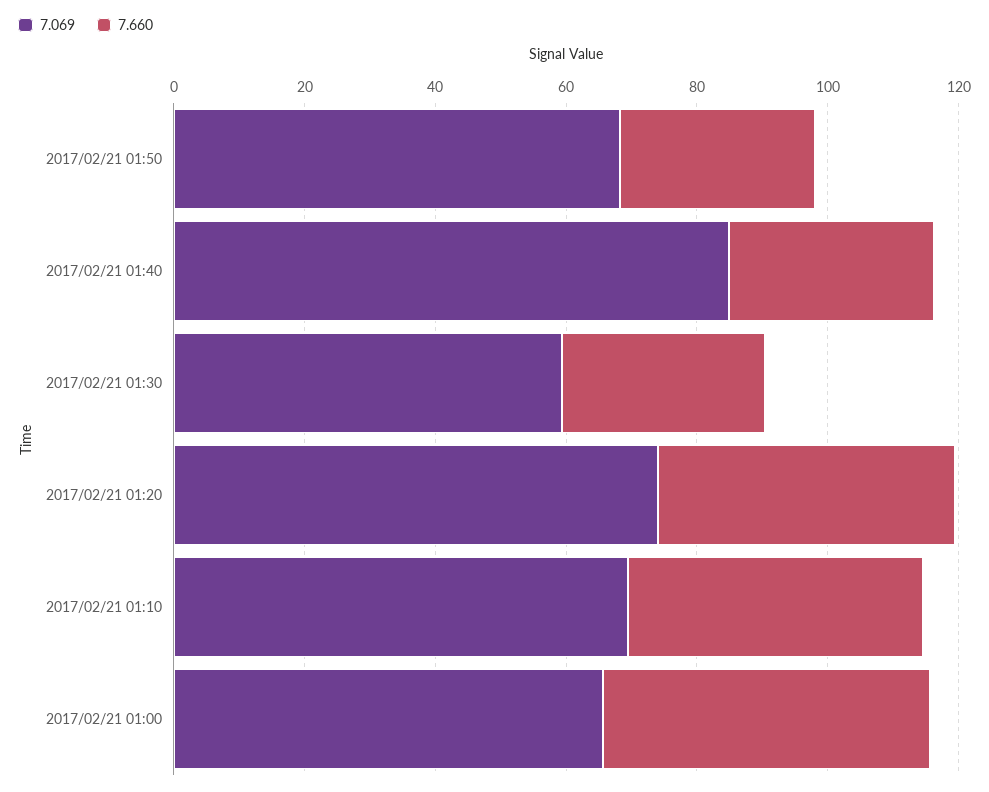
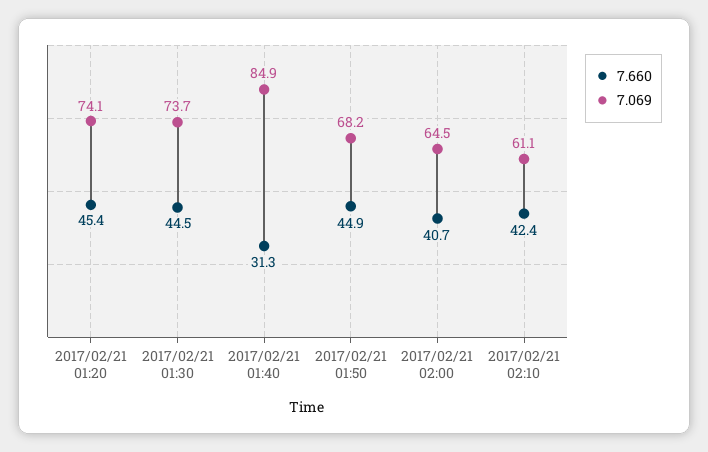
7.660, 2017/02/21 01:50: 30 -> 44.9
7.069, 2017/02/21 01:30: 60 -> 73.7
7.660, 2017/02/21 01:30: 30 -> 44.5
7.069, 2017/02/21 01:10: 70 -> none
7.660, 2017/02/21 01:10: 45 -> none
7.069, 2017/02/21 01:00: 65 -> none
7.660, 2017/02/21 01:00: 50 -> none
7.660, 2017/02/21 02:00: none -> 40.7
7.069, 2017/02/21 02:00: none -> 64.5
7.660, 2017/02/21 02:10: none -> 42.4
7.069, 2017/02/21 02:10: none -> 61.1

